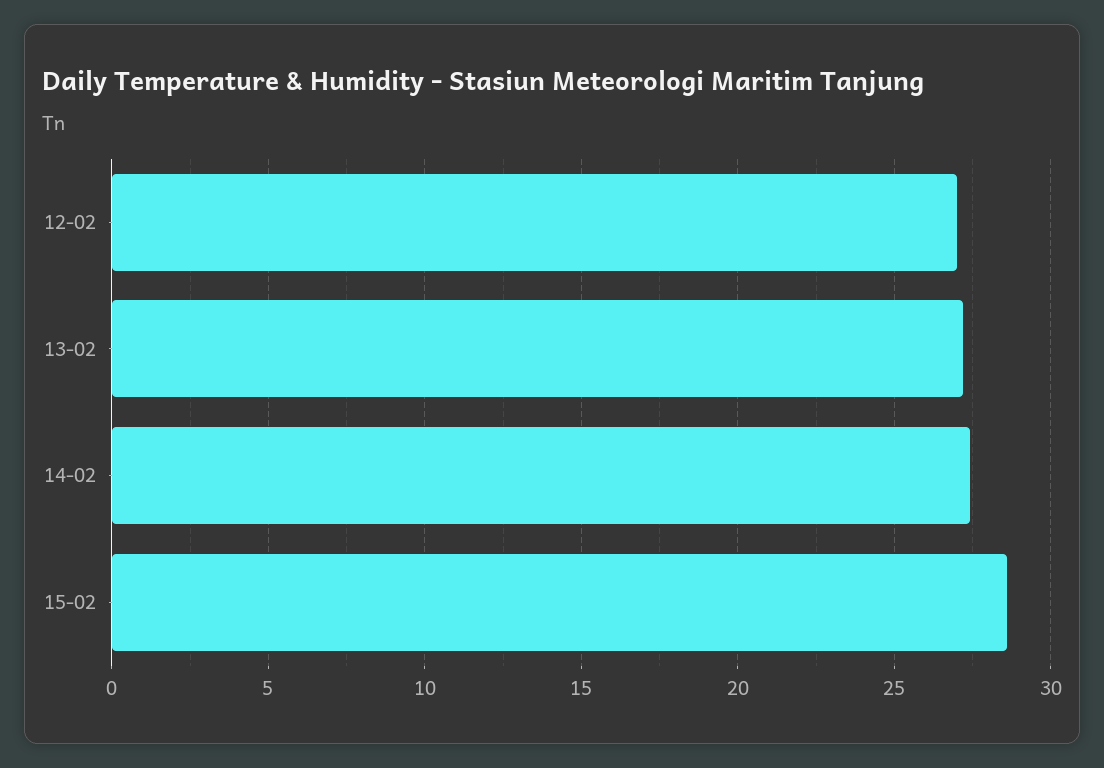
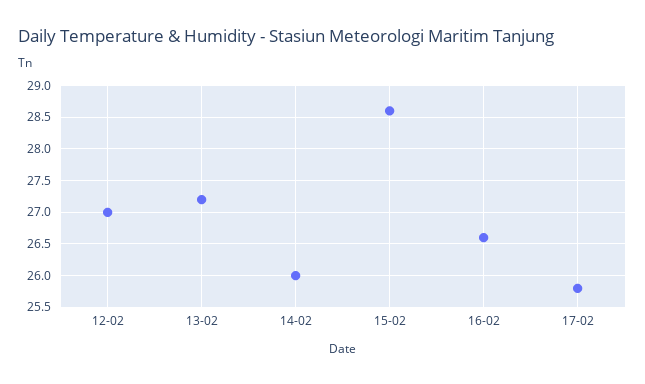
14-02: 27.5 -> 26
16-02: none -> 26.6
17-02: none -> 25.8

